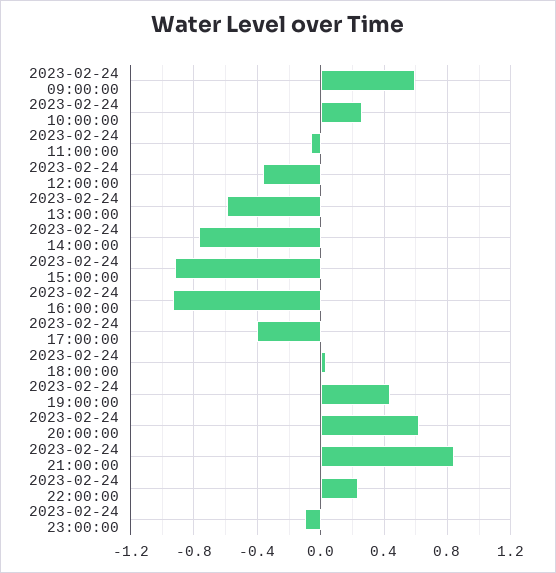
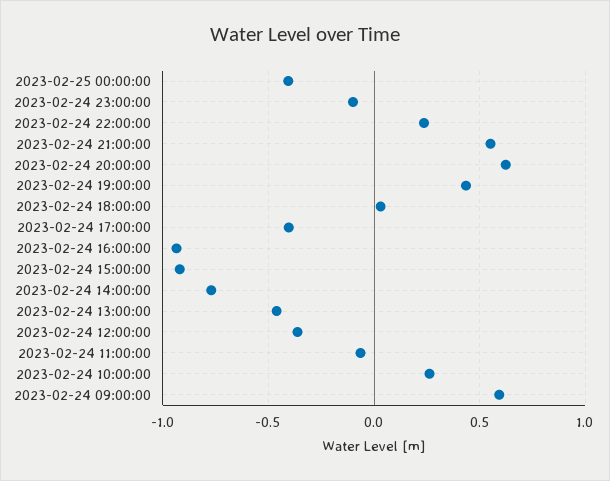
2023-02-24 13:00:00: -0.6 -> -0.45
2023-02-24 21:00:00: 0.85 -> 0.55
2023-02-25 00:00:00: none -> -0.4

